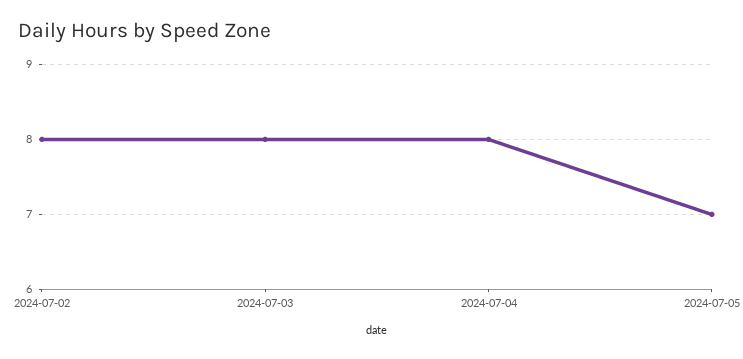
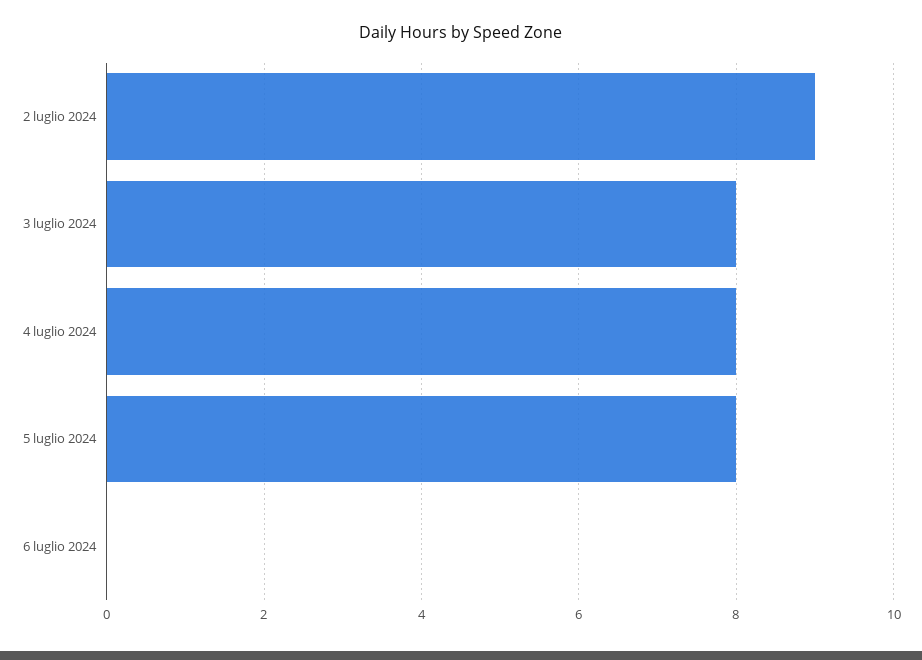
2024-07-02: 8 -> 9
2024-07-05: 7 -> 8
6 luglio 2024: none -> 0

